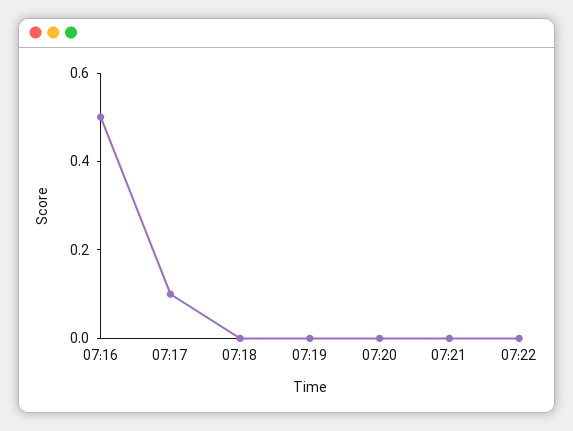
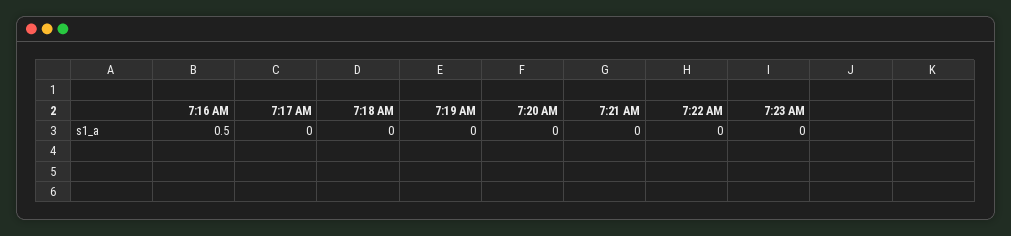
07:17: 0.1 -> 0
7:23 AM: none -> 0

